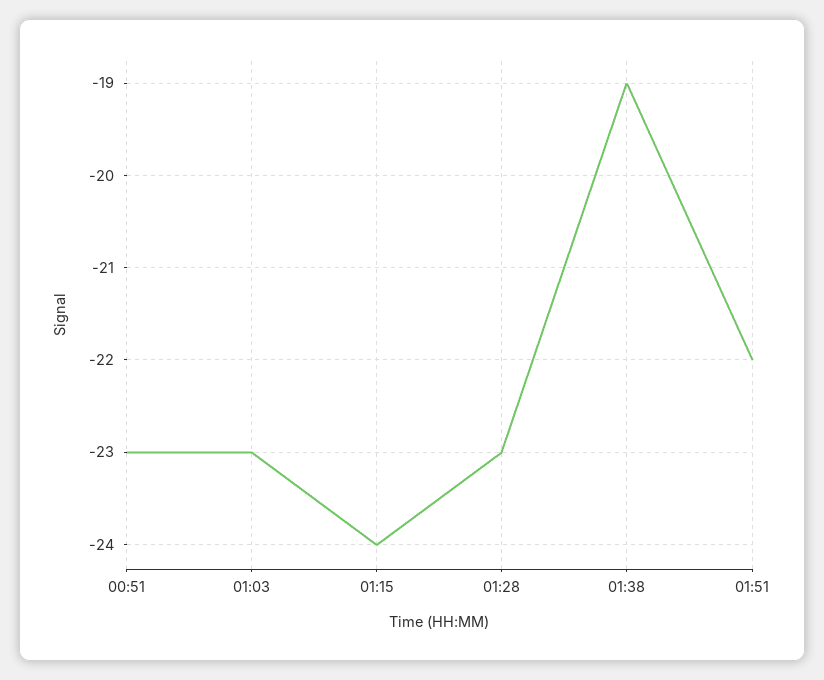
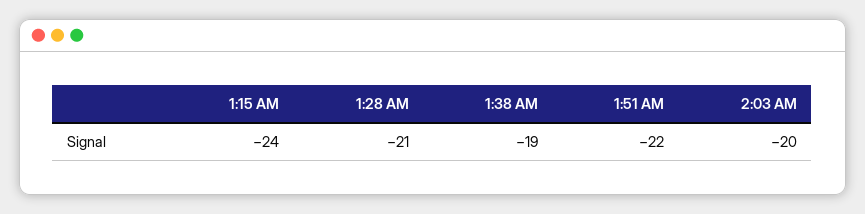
00:51: -23 -> none
01:03: -23 -> none
01:28: -23 -> -21
2:03 AM: none -> -20

